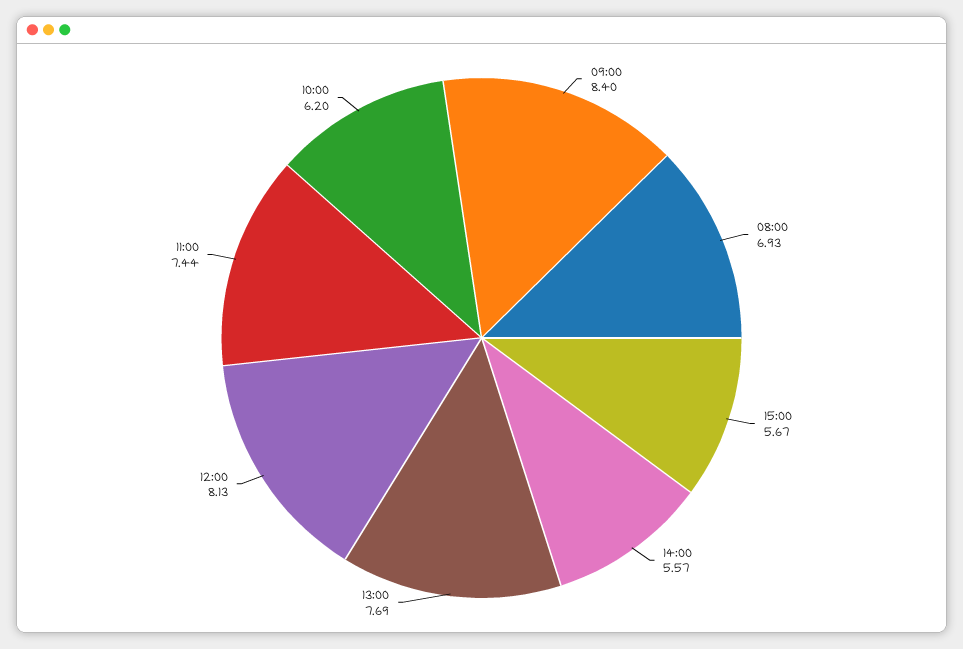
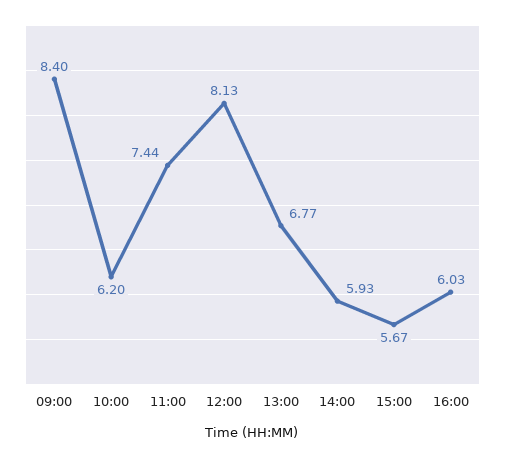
08:00: 6.93 -> none
14:00: 5.57 -> 5.93
13:00: 7.69 -> 6.77
16:00: none -> 6.03

